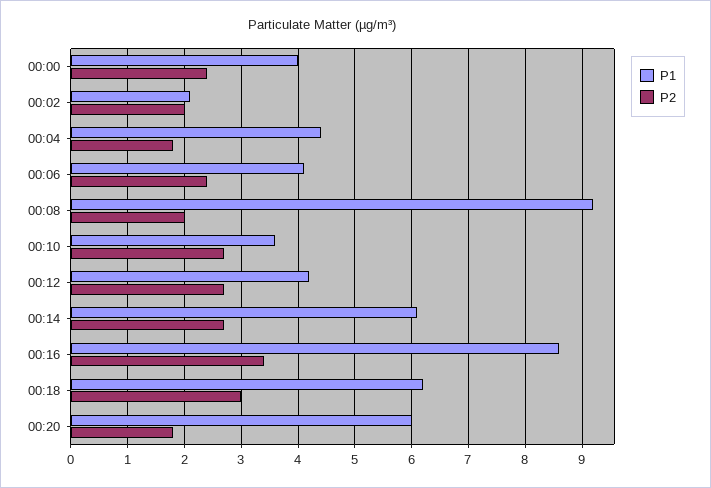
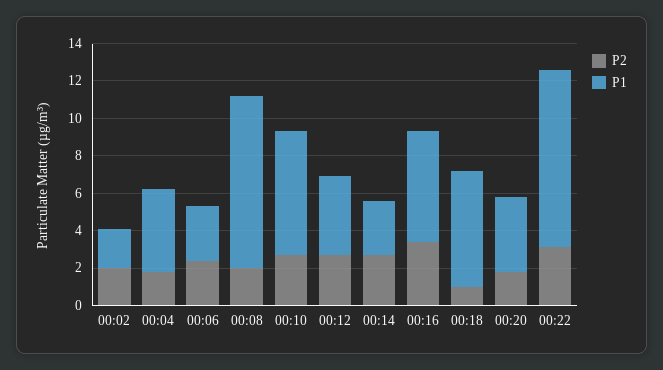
P1, 00:00: 4 -> none
P2, 00:00: 2.5 -> none
P1, 00:06: 4 -> 3
P1, 00:10: 3.5 -> 6.5
P1, 00:14: 6 -> 3
P1, 00:16: 8.5 -> 6
P2, 00:18: 3 -> 1
P1, 00:20: 6 -> 4
P2, 00:22: none -> 3
P1, 00:22: none -> 9.5

